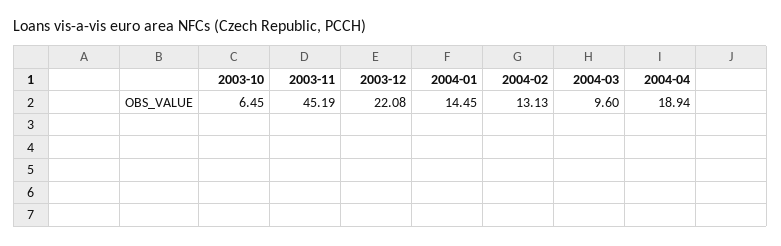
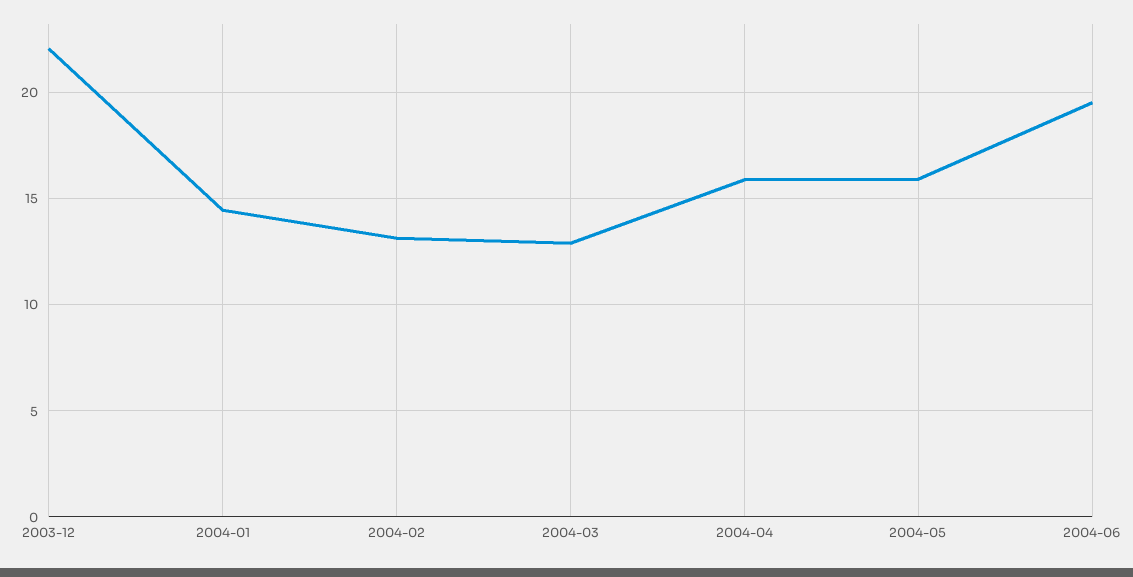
2003-10: 6.45 -> none
2003-11: 45.19 -> none
2004-03: 9.6 -> 13
2004-04: 18.94 -> 16
2004-05: none -> 16
2004-06: none -> 19.5

